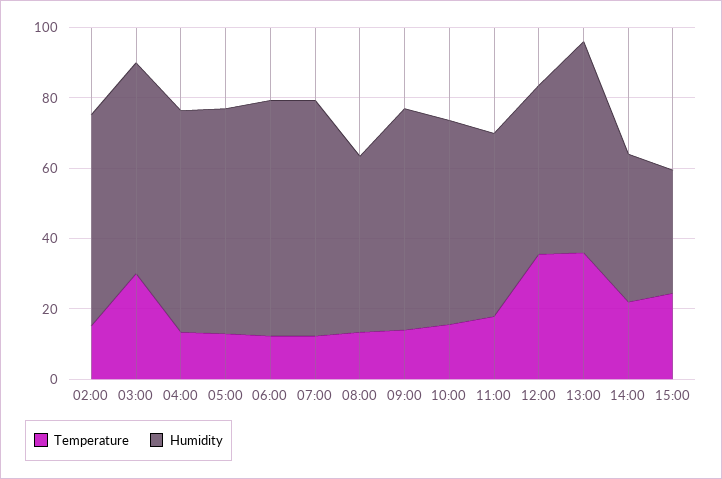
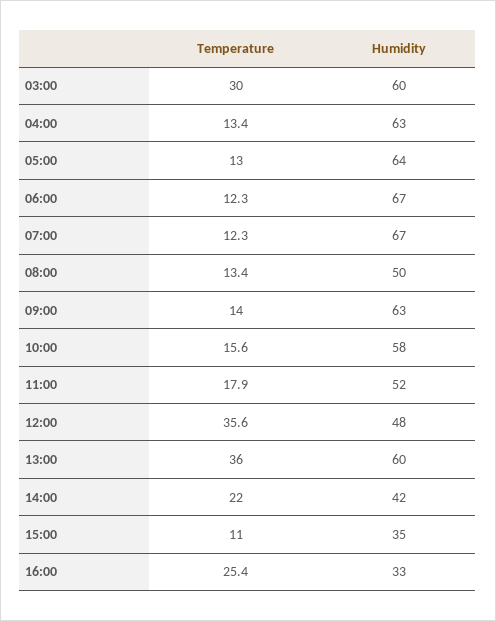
Temperature, 02:00: 15 -> none
Humidity, 02:00: 60 -> none
Temperature, 15:00: 25 -> 11
Temperature, 16:00: none -> 25.4
Humidity, 16:00: none -> 33

